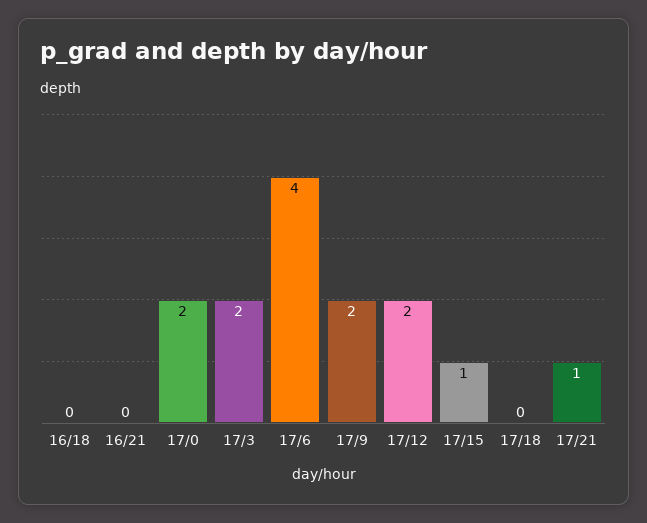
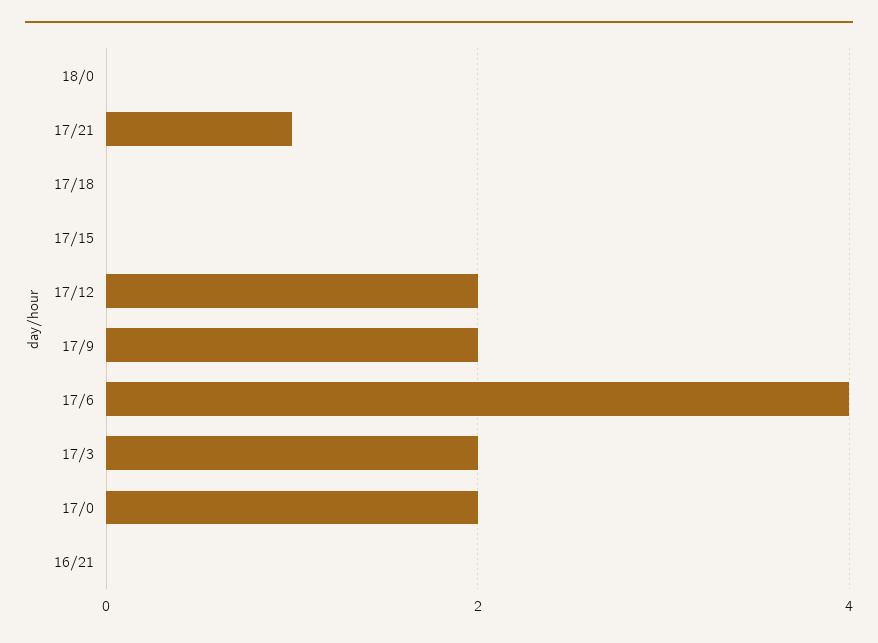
16/18: 0 -> none
17/15: 1 -> 0
18/0: none -> 0

